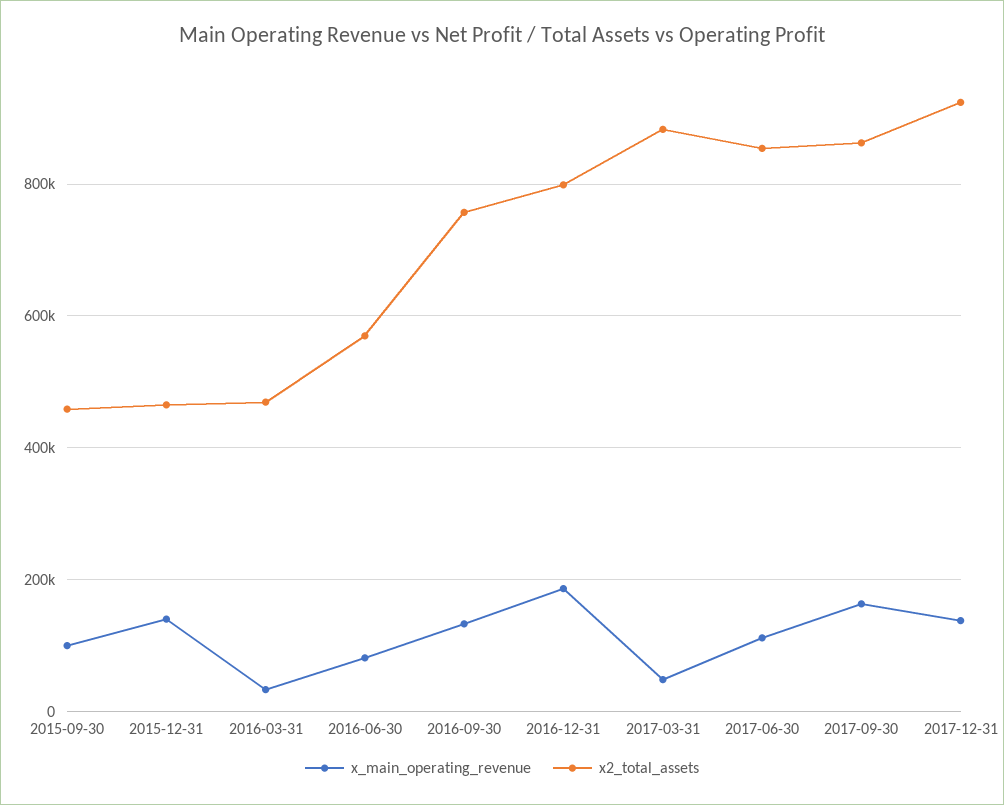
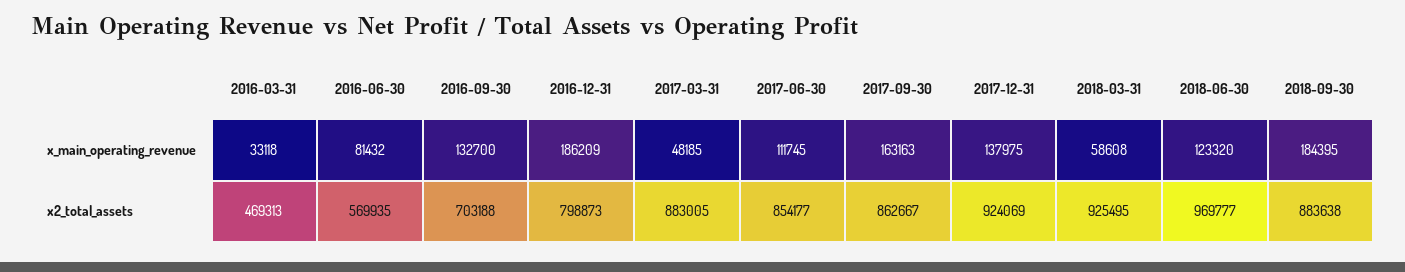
x_main_operating_revenue, 2015-09-30: 100000 -> none
x2_total_assets, 2015-09-30: 460000 -> none
x_main_operating_revenue, 2015-12-31: 140000 -> none
x2_total_assets, 2015-12-31: 460000 -> none
x2_total_assets, 2016-09-30: 760000 -> 703188
x_main_operating_revenue, 2018-03-31: none -> 58608
x_main_operating_revenue, 2018-06-30: none -> 123320
x_main_operating_revenue, 2018-09-30: none -> 184395
x2_total_assets, 2018-03-31: none -> 925495
x2_total_assets, 2018-06-30: none -> 969777
x2_total_assets, 2018-09-30: none -> 883638

